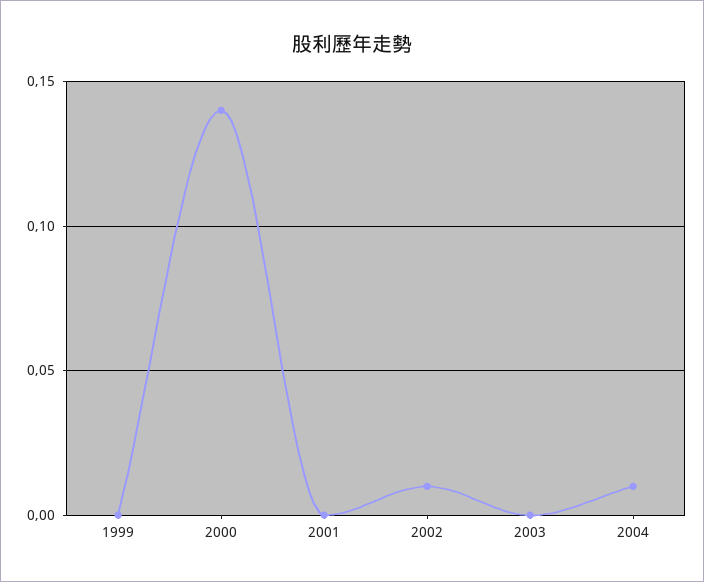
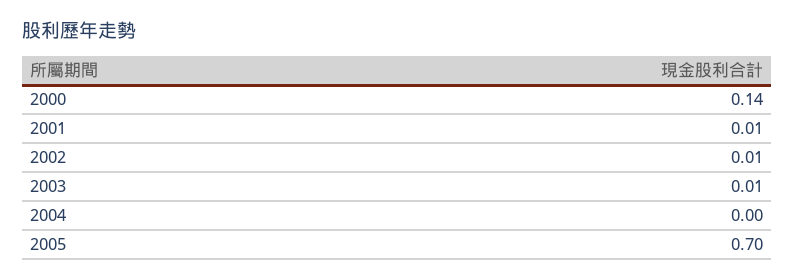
1999: 0 -> none
2001: 0 -> 0.01
2003: 0 -> 0.01
2004: 0.01 -> 0
2005: none -> 0.7

